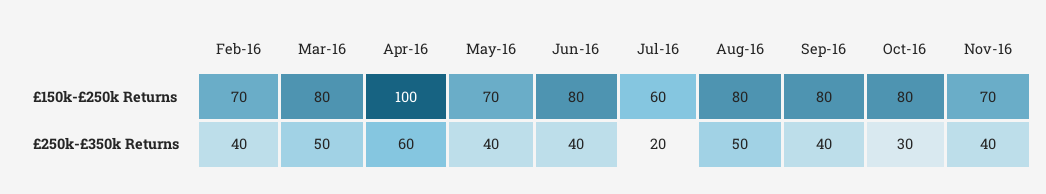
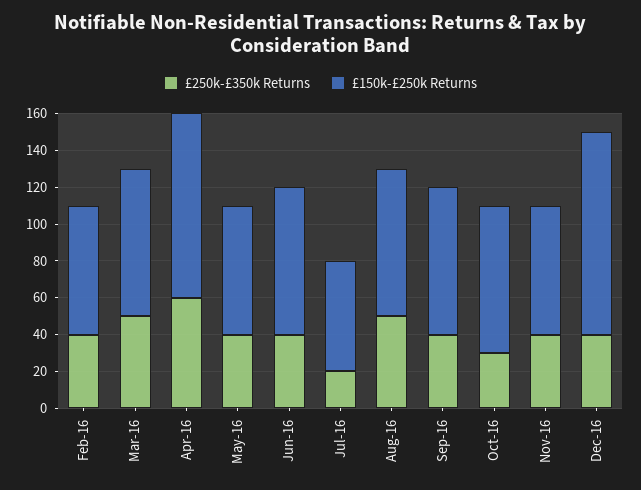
£250k-£350k Returns, Dec-16: none -> 40
£150k-£250k Returns, Dec-16: none -> 110

